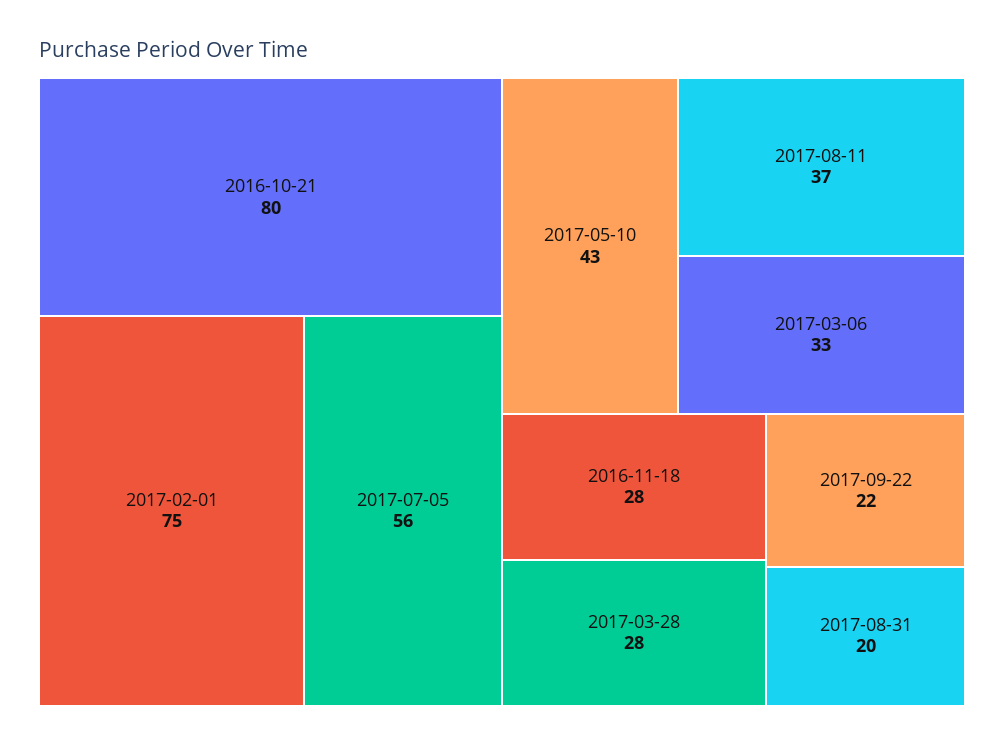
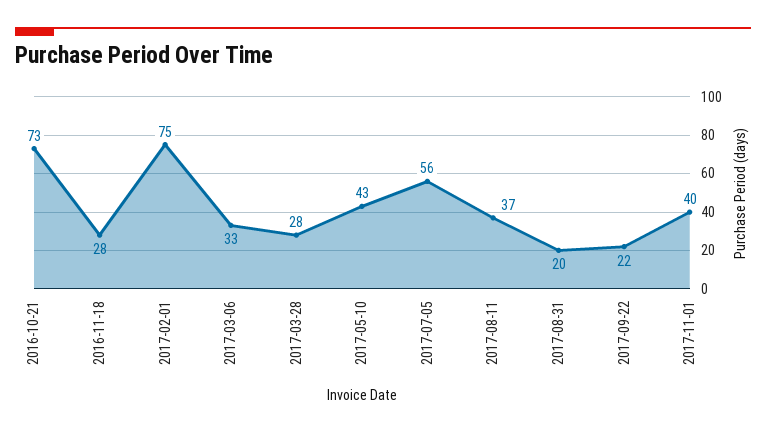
2016-10-21: 80 -> 73
2017-11-01: none -> 40

